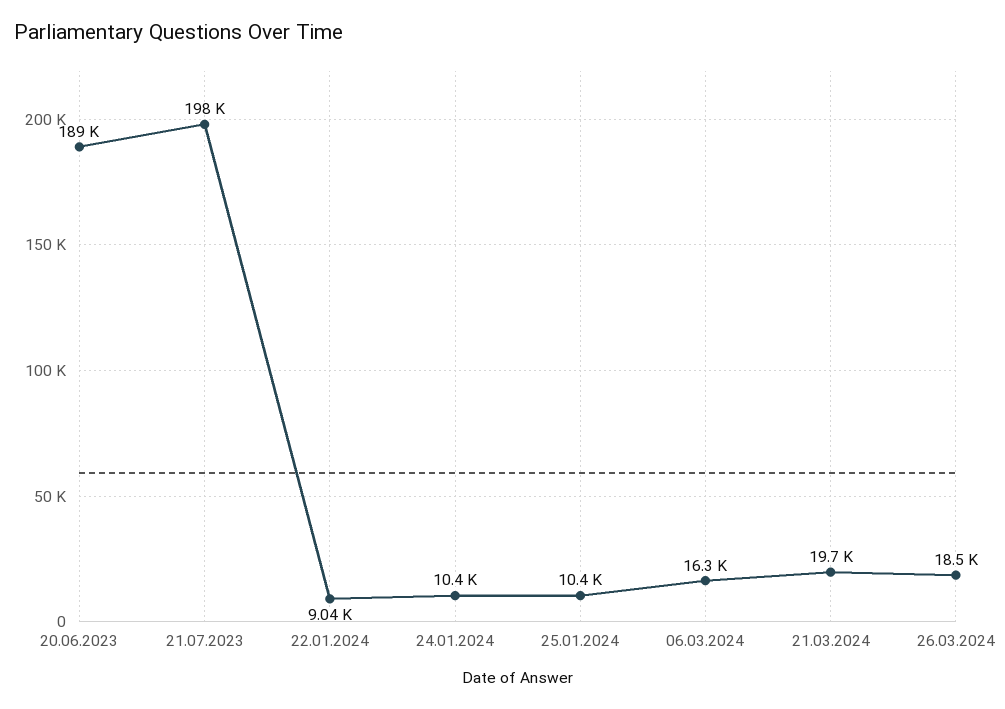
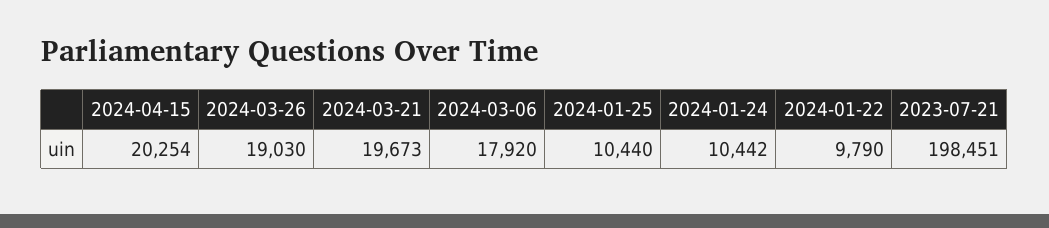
20.06.2023: 189000 -> none
22.01.2024: 9040 -> 9790
06.03.2024: 16300 -> 17920
26.03.2024: 18500 -> 19030
2024-04-15: none -> 20254

